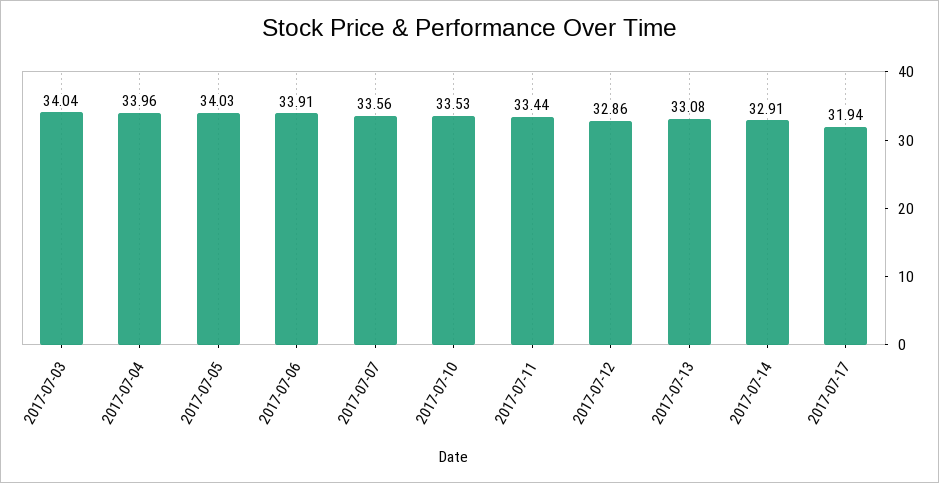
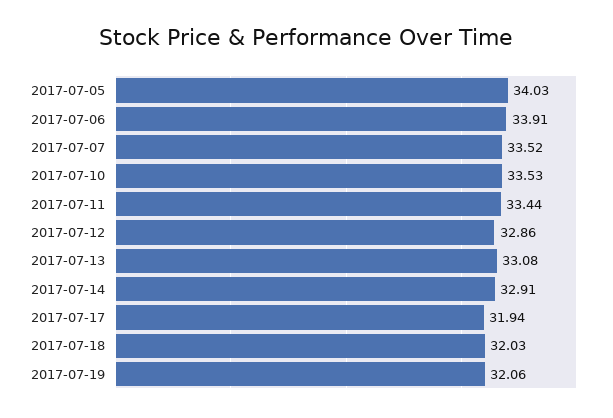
2017-07-03: 34.04 -> none
2017-07-04: 33.96 -> none
2017-07-07: 33.56 -> 33.52
2017-07-18: none -> 32.03
2017-07-19: none -> 32.06

